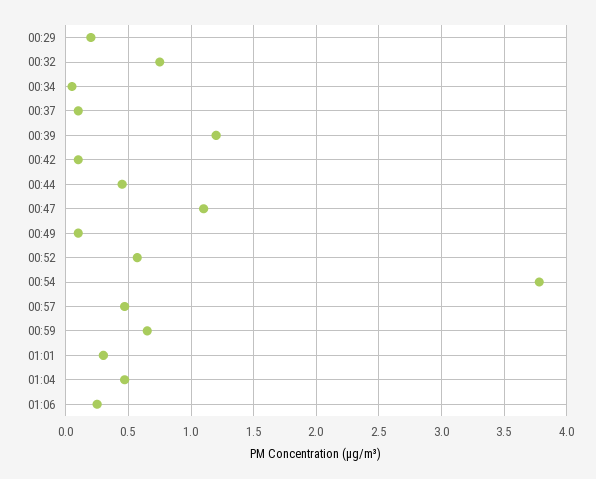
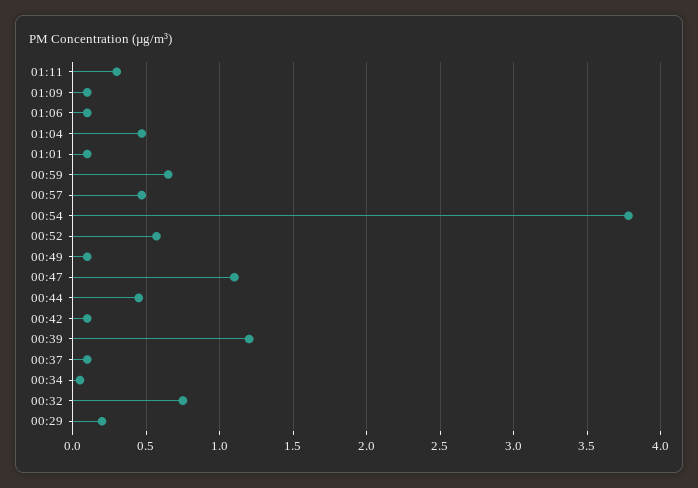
01:01: 0.3 -> 0.1
01:06: 0.25 -> 0.1
01:11: none -> 0.3
01:09: none -> 0.1

